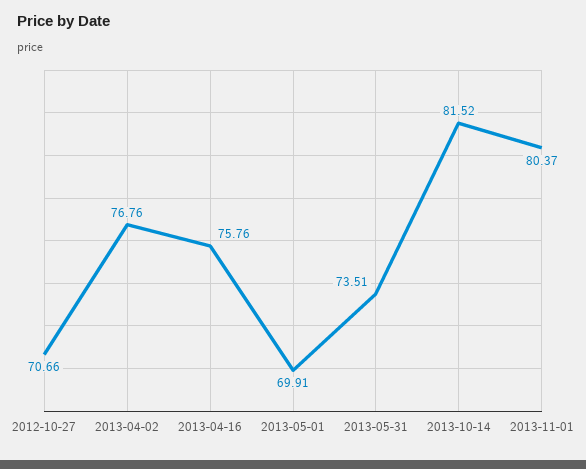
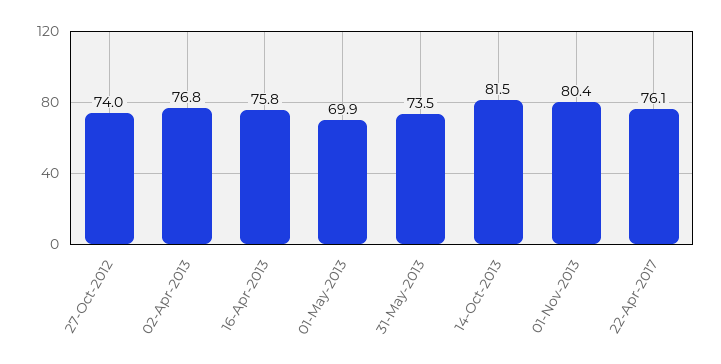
2012-10-27: 70.66 -> 74
22-Apr-2017: none -> 76.1

